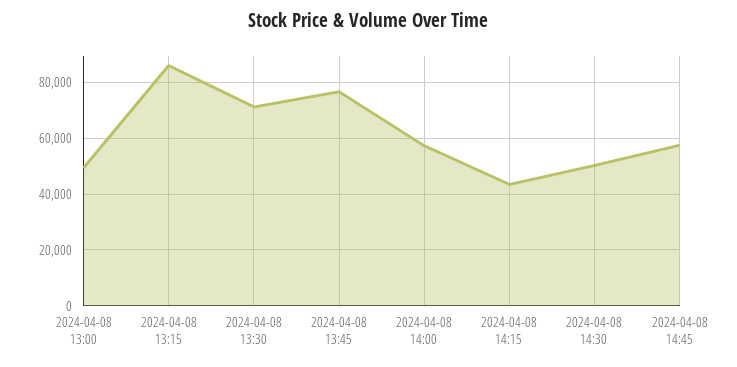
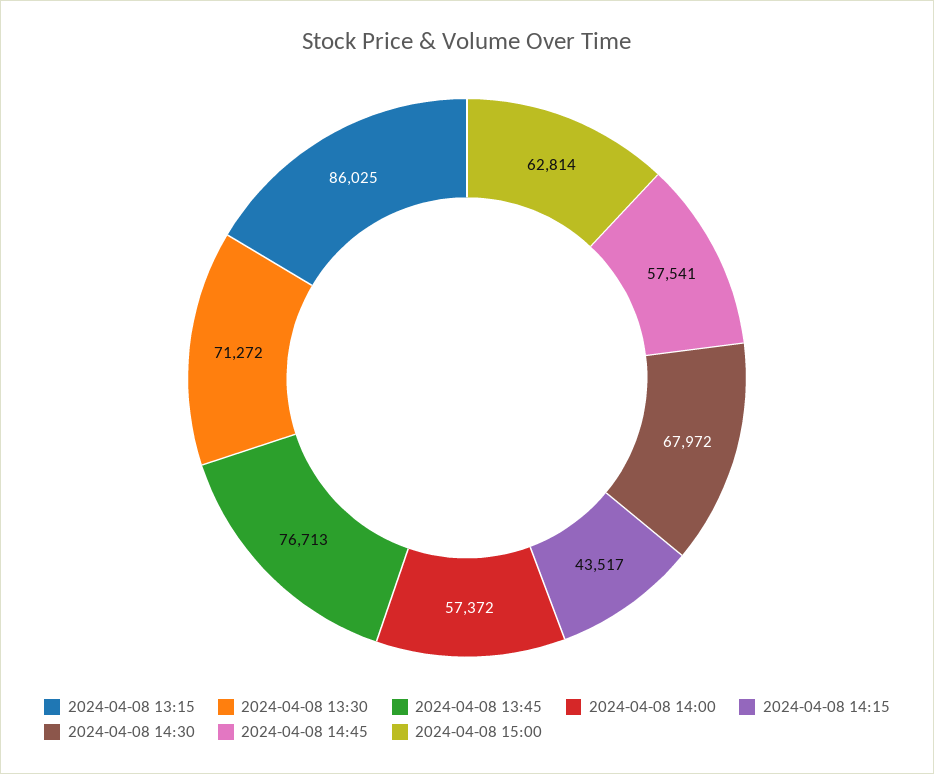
2024-04-08 13:00: 50000 -> none
2024-04-08 14:30: 50000 -> 67972
2024-04-08 15:00: none -> 62814

